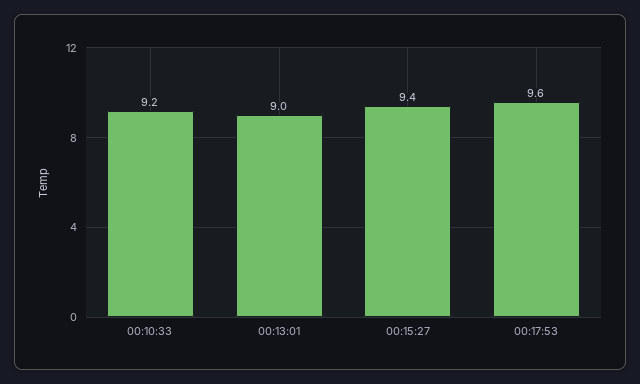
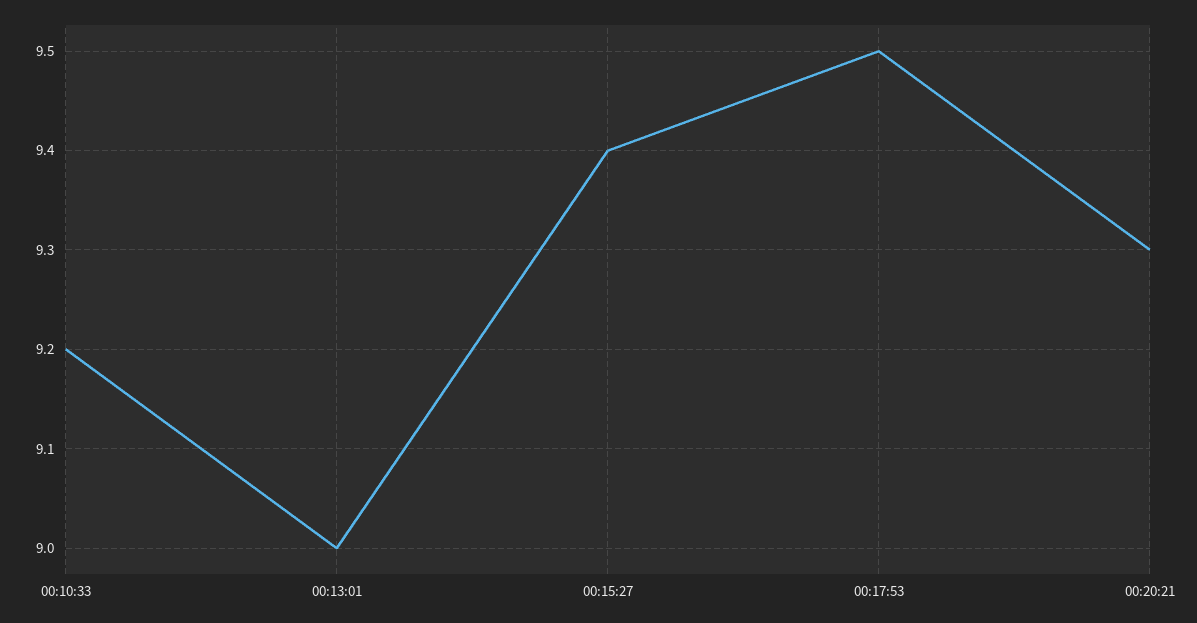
00:17:53: 9.6 -> 9.5
00:20:21: none -> 9.3

